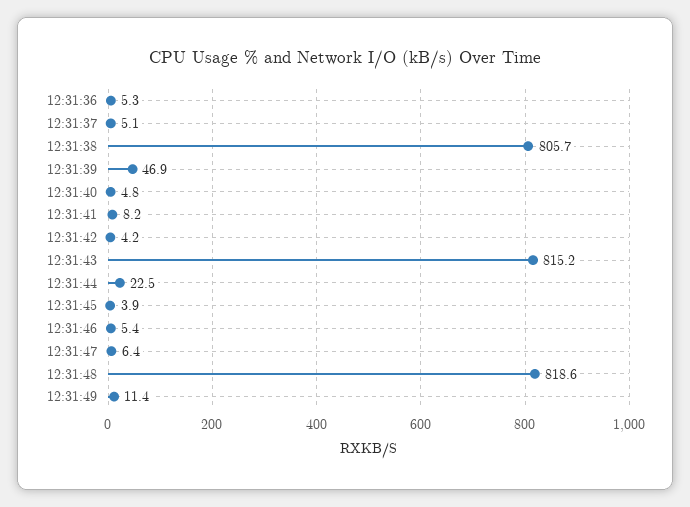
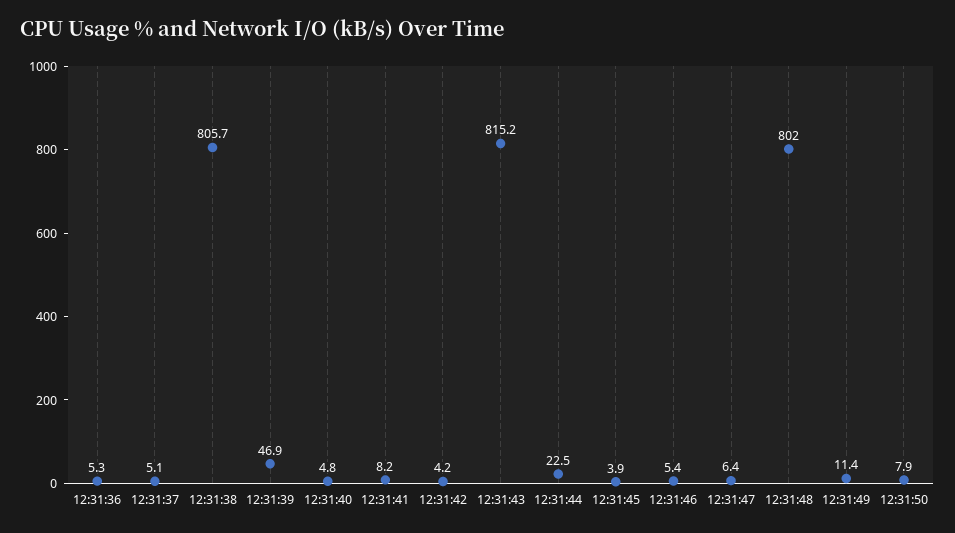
12:31:48: 818.6 -> 802
12:31:50: none -> 7.9

